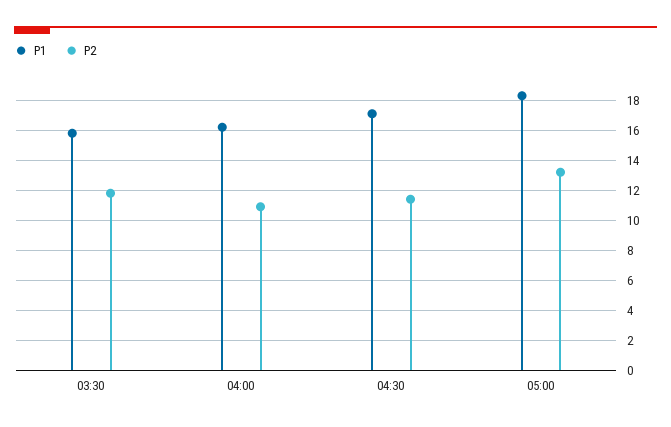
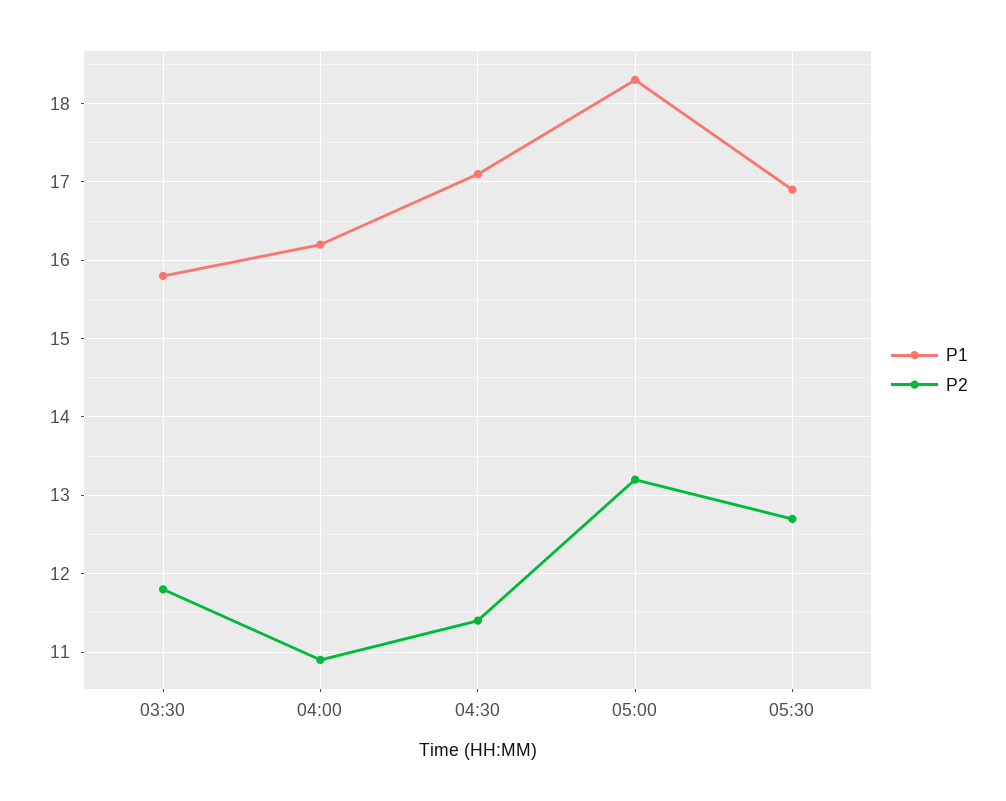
P1, 05:30: none -> 16.9
P2, 05:30: none -> 12.7

